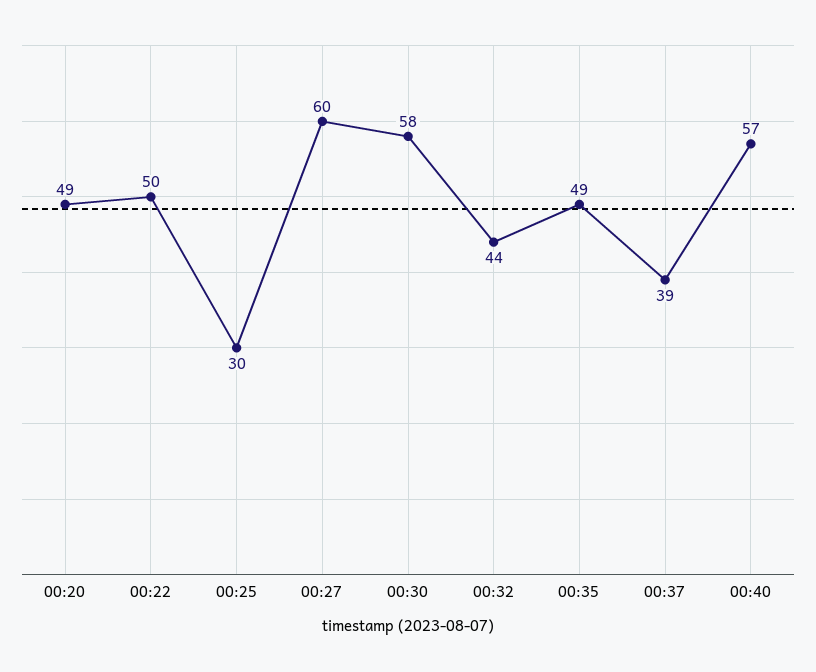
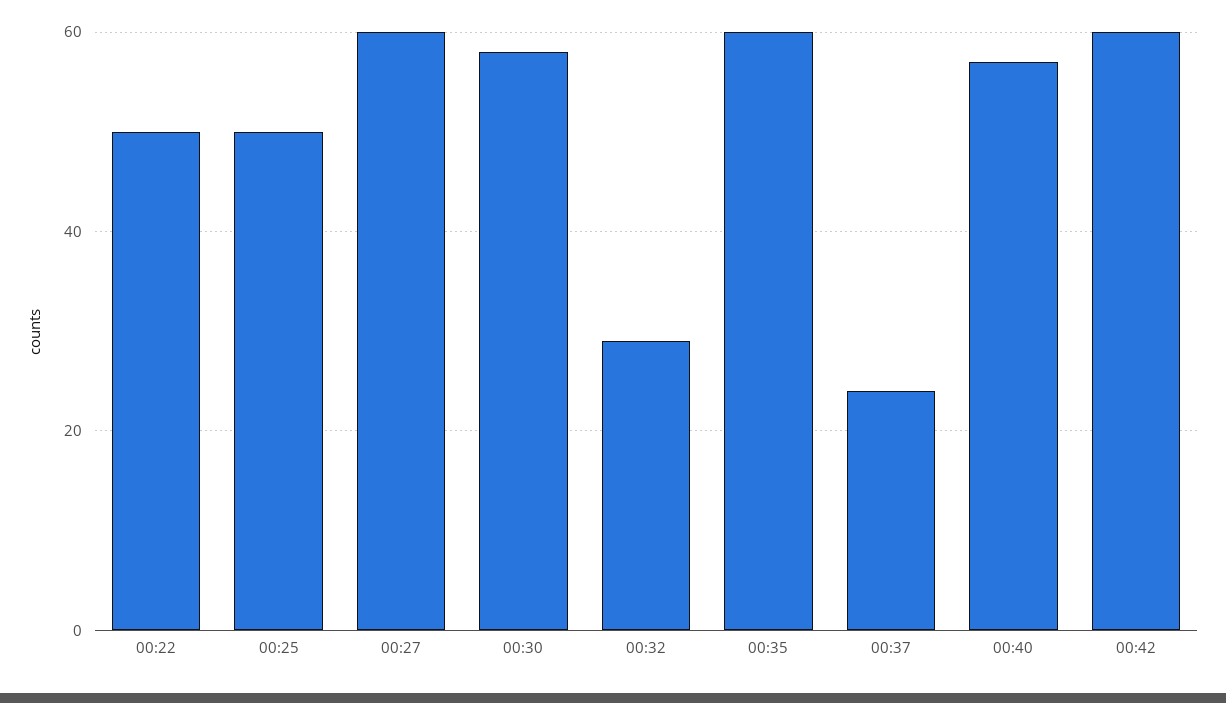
00:20: 49 -> none
00:25: 30 -> 50
00:32: 44 -> 30
00:35: 49 -> 60
00:37: 39 -> 25
00:42: none -> 60

